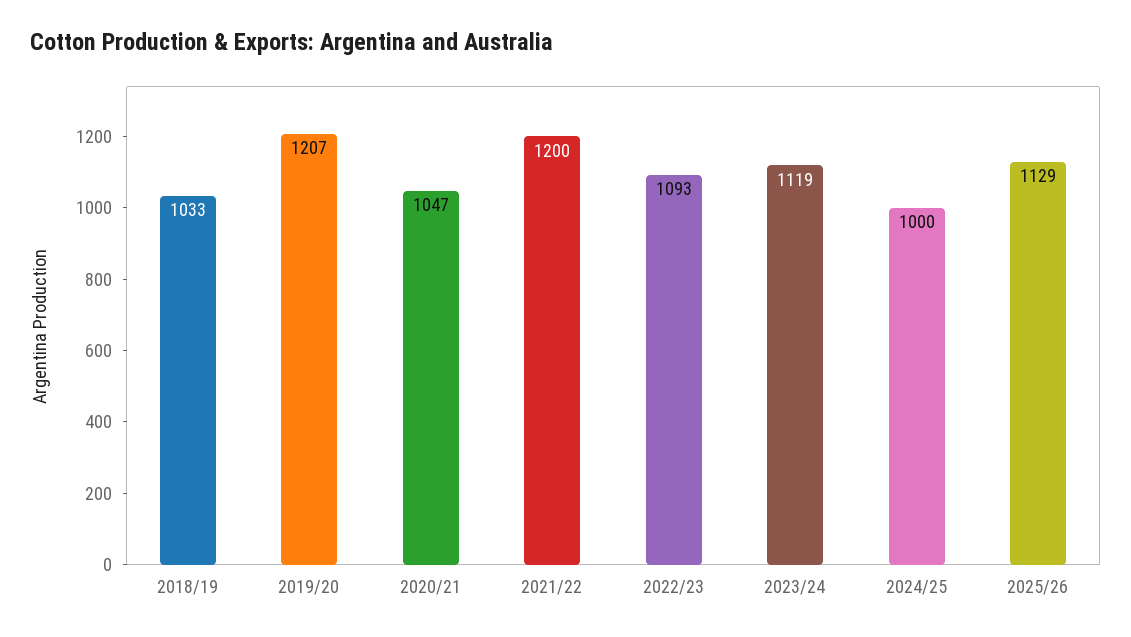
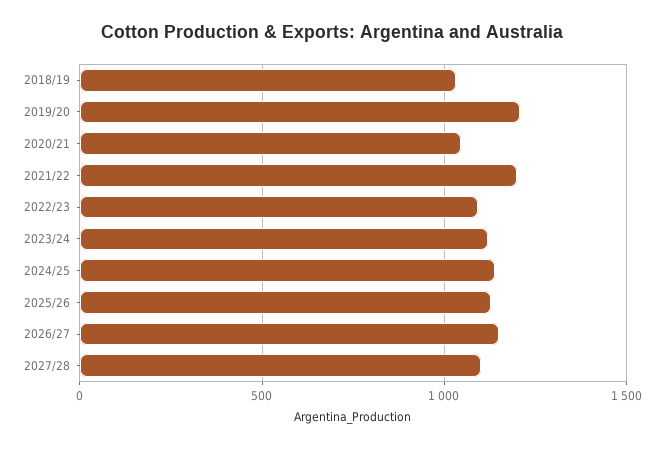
2024/25: 1000 -> 1150
2026/27: none -> 1150
2027/28: none -> 1100

